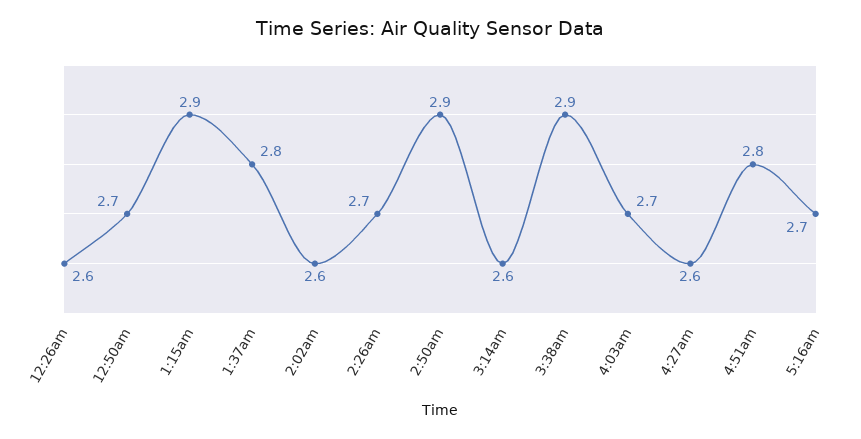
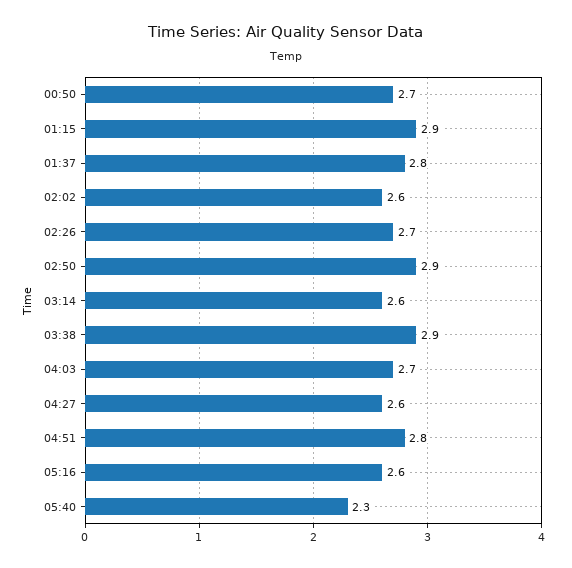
12:26am: 2.6 -> none
5:16am: 2.7 -> 2.6
05:40: none -> 2.3

